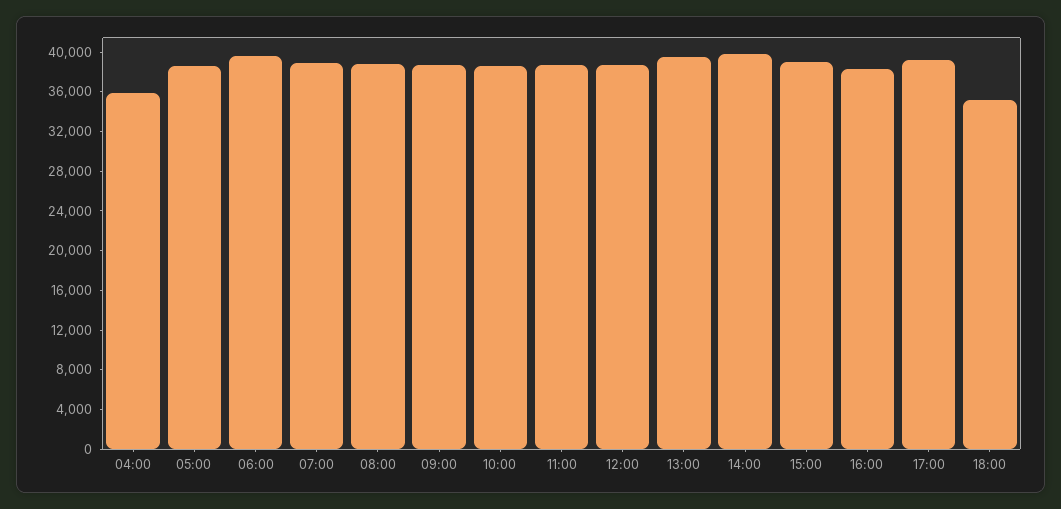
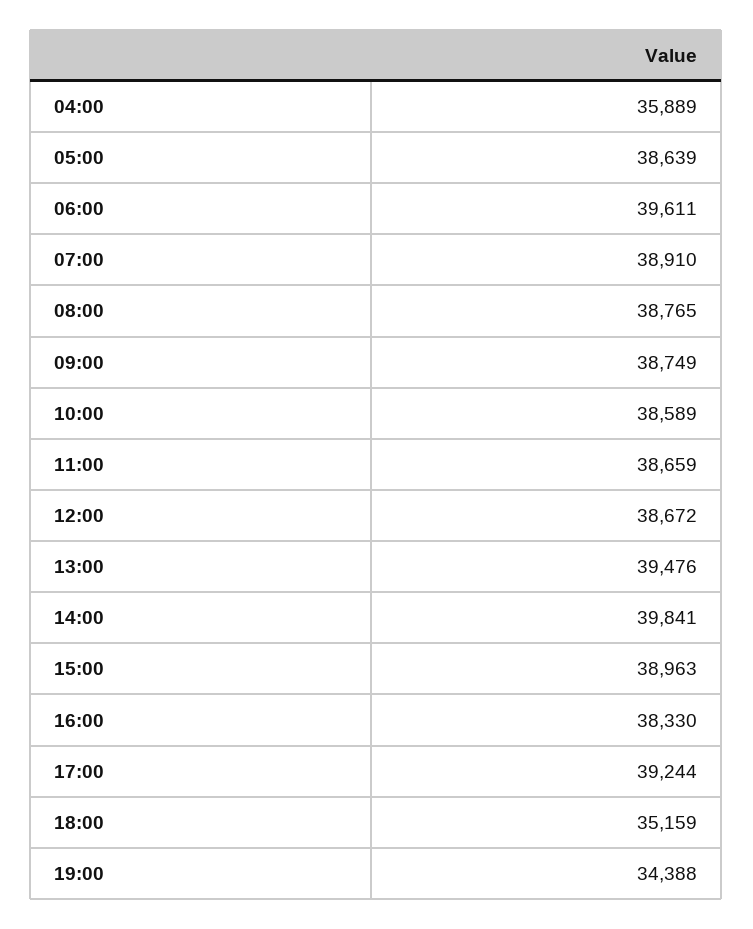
19:00: none -> 34388

